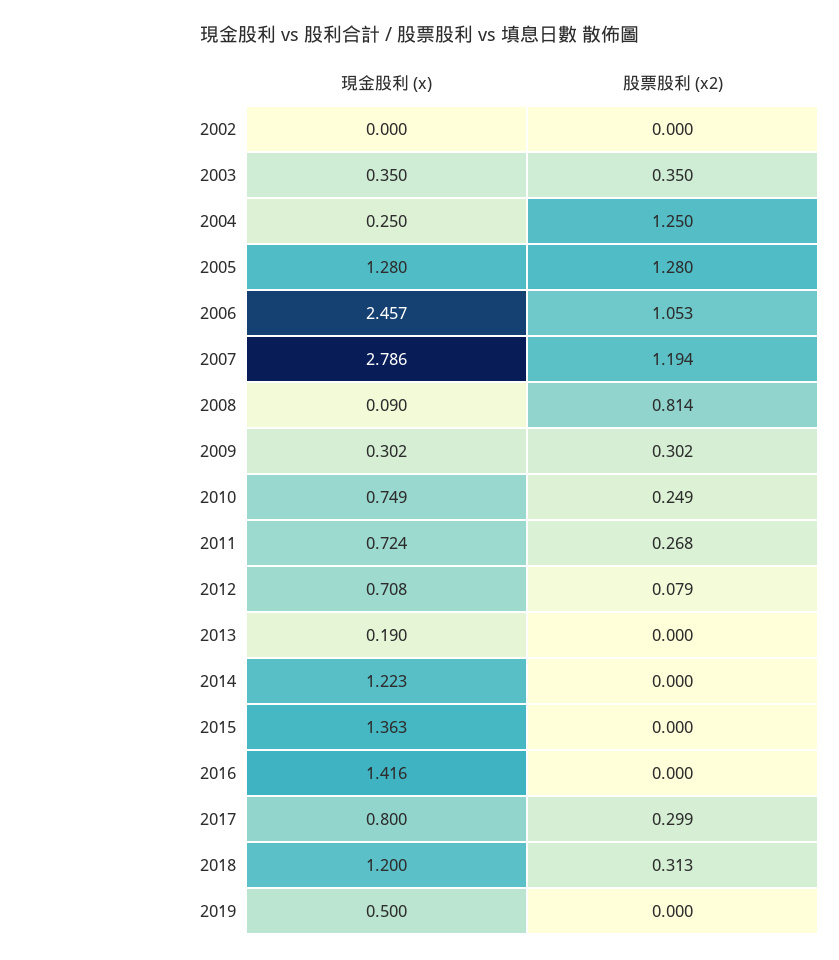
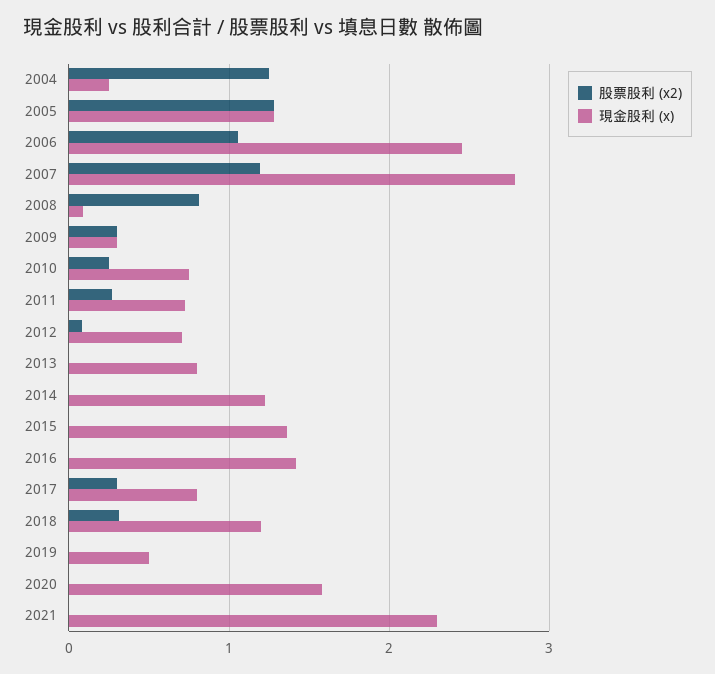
現金股利 (x), 2002: 0 -> none
股票股利 (x2), 2002: 0 -> none
現金股利 (x), 2003: 0.35 -> none
股票股利 (x2), 2003: 0.35 -> none
現金股利 (x), 2013: 0.19 -> 0.8
股票股利 (x2), 2020: none -> 0
現金股利 (x), 2020: none -> 1.6
股票股利 (x2), 2021: none -> 0
現金股利 (x), 2021: none -> 2.3

